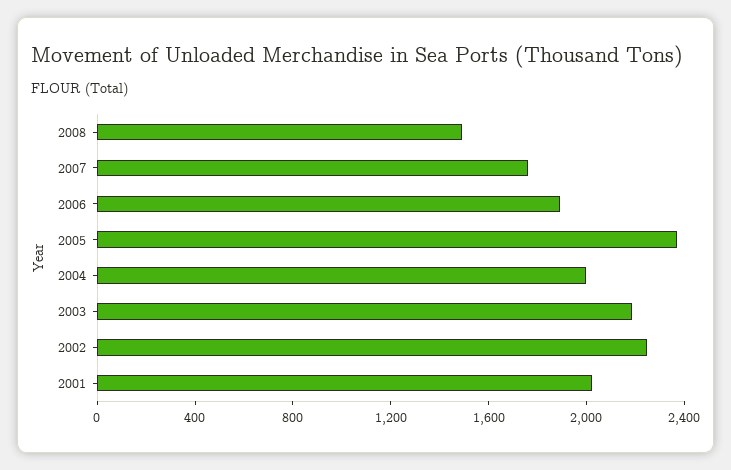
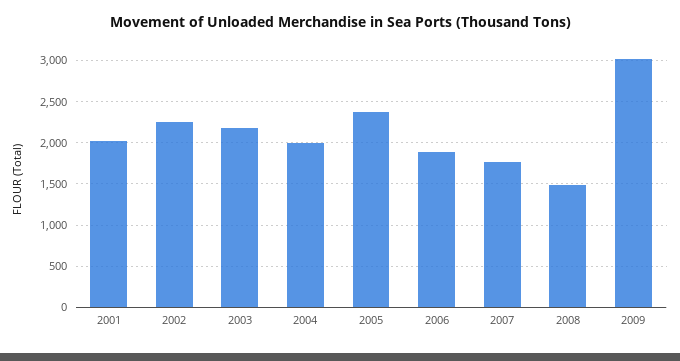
2009: none -> 3000

